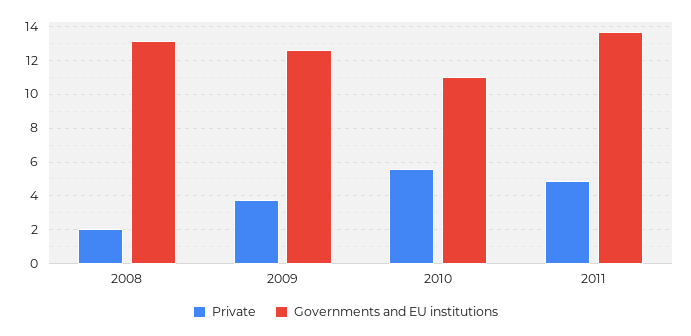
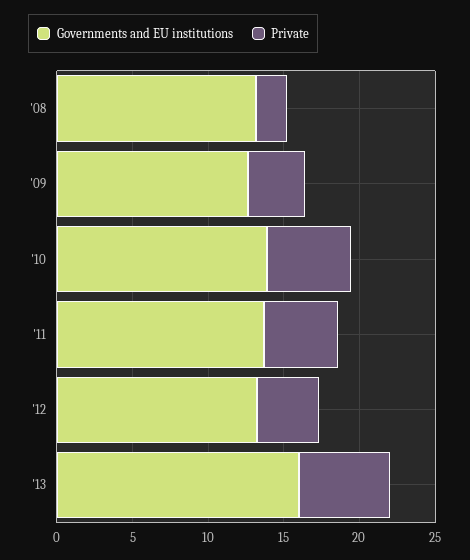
Governments and EU institutions, 2010: 11 -> 14
Governments and EU institutions, '12: none -> 13
Private, '12: none -> 4
Governments and EU institutions, '13: none -> 16
Private, '13: none -> 6

